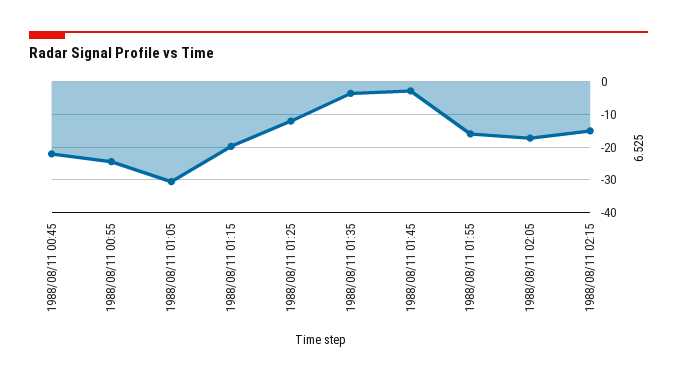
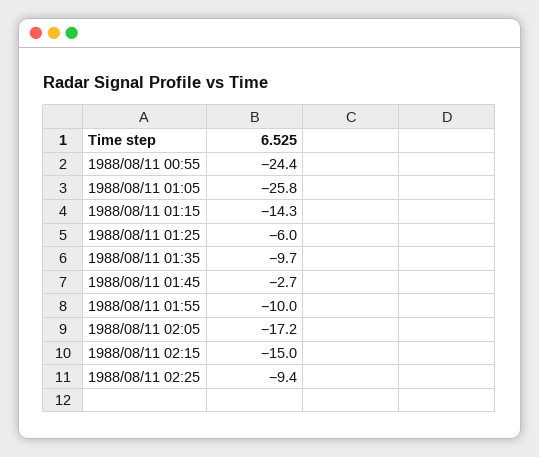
1988/08/11 00:45: -22 -> none
1988/08/11 01:05: -30 -> -25.8
1988/08/11 01:15: -20 -> -14.3
1988/08/11 01:25: -12 -> -6
1988/08/11 01:35: -4 -> -9.7
1988/08/11 01:55: -16 -> -10
1988/08/11 02:25: none -> -9.4

